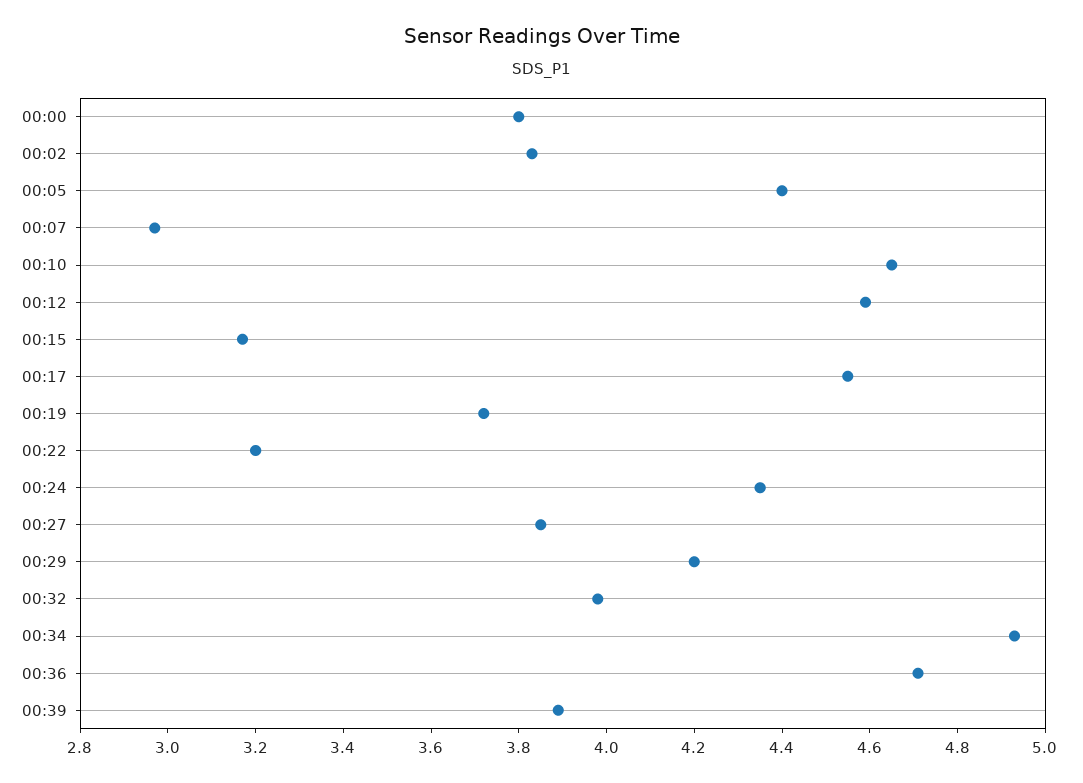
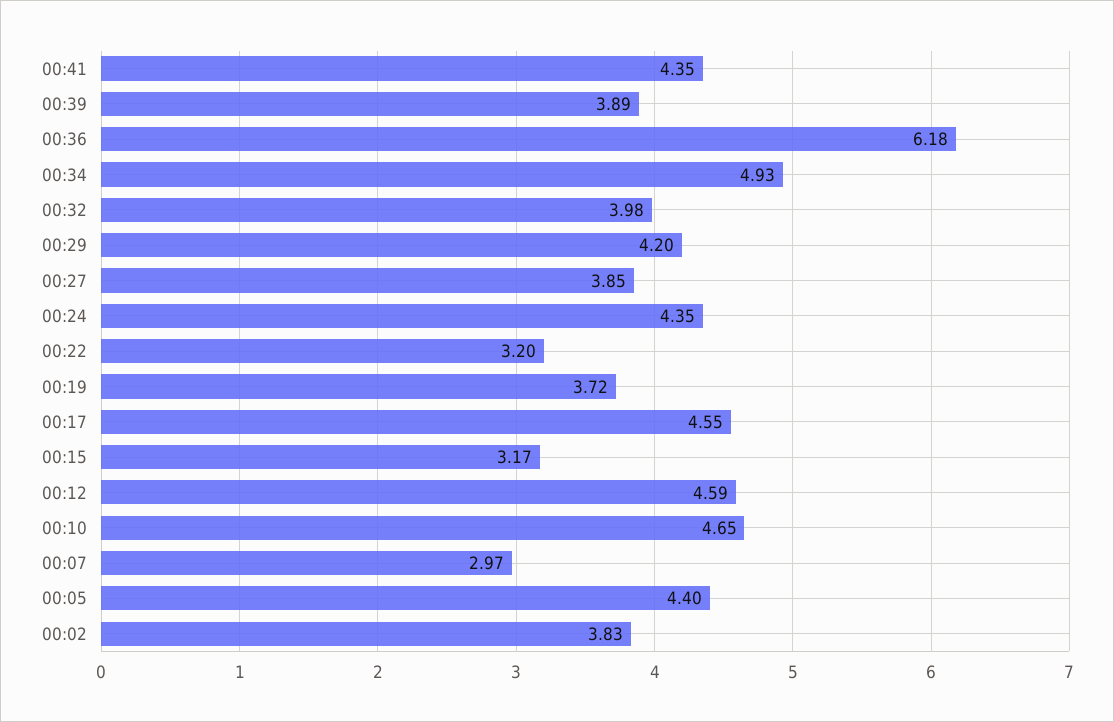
00:00: 3.8 -> none
00:36: 4.7 -> 6.18
00:41: none -> 4.35

